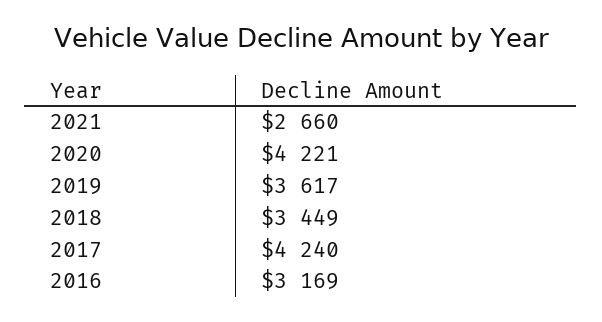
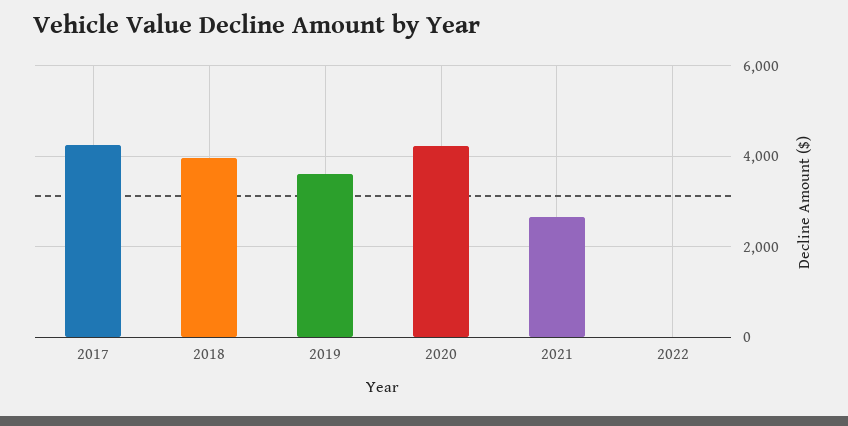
2018: 3449 -> 4000
2016: 3169 -> none
2022: none -> 0

